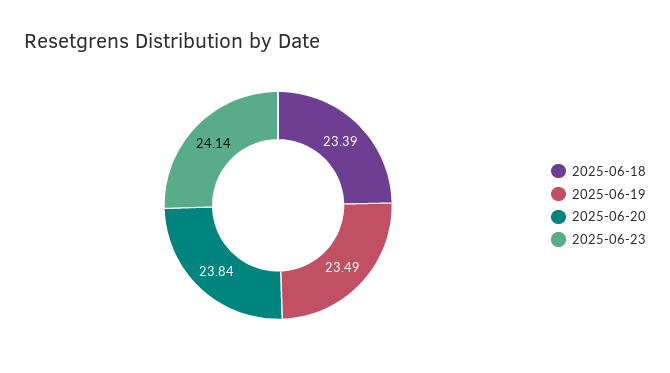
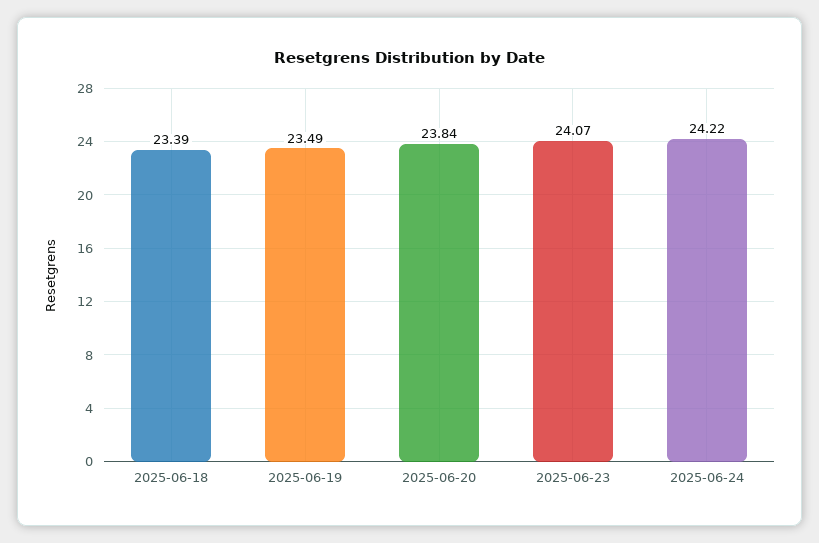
2025-06-23: 24.14 -> 24.07
2025-06-24: none -> 24.22

